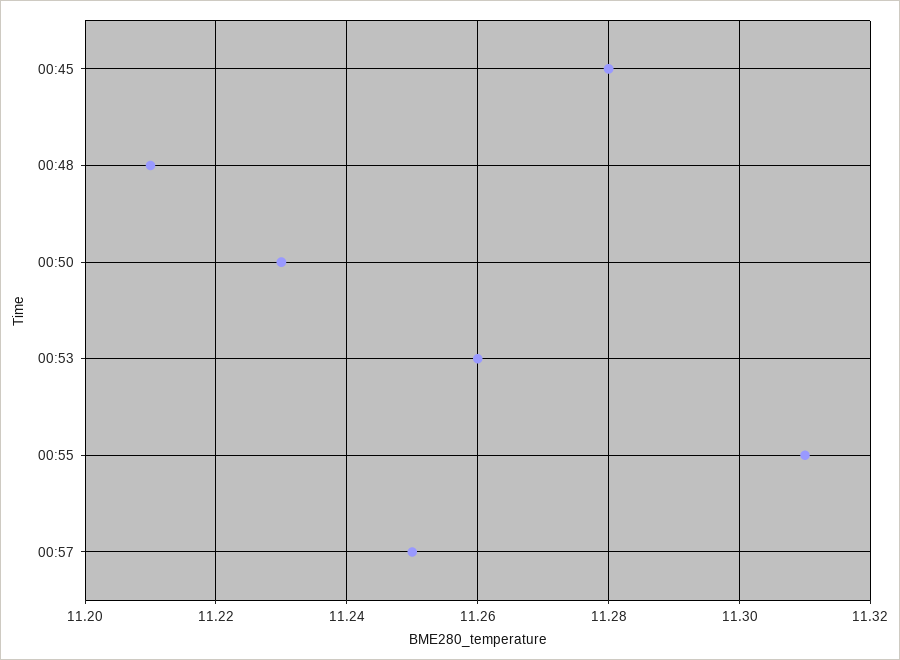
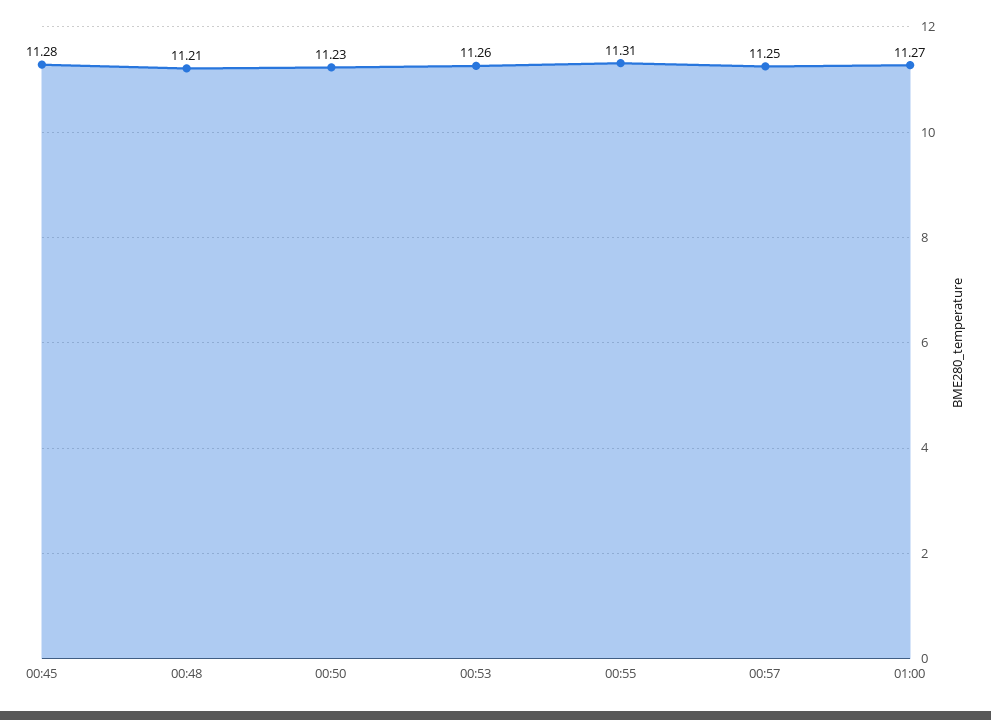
01:00: none -> 11.27

